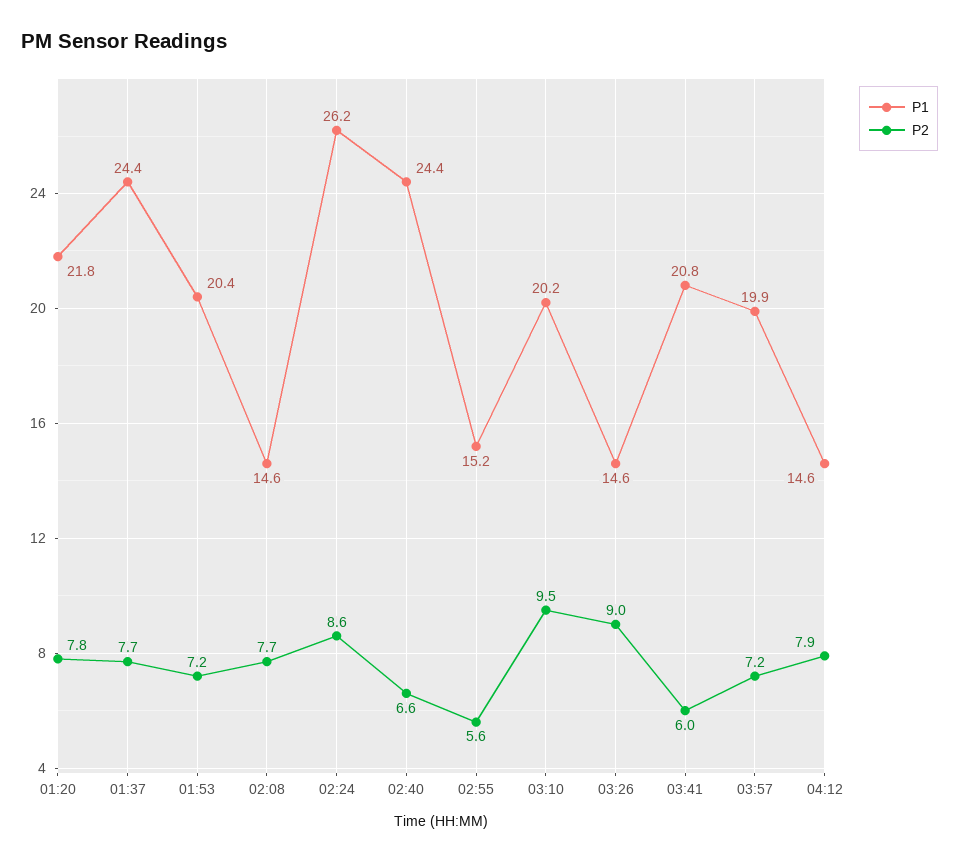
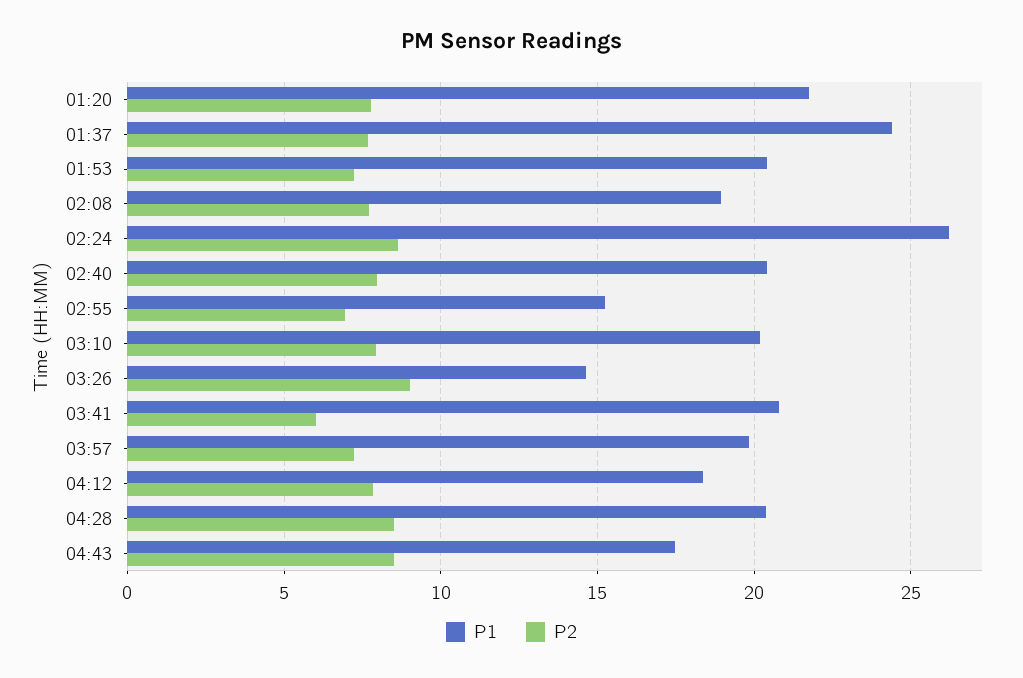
P1, 02:08: 14.6 -> 19
P1, 02:40: 24.4 -> 20.5
P2, 02:40: 6.6 -> 8
P2, 02:55: 5.6 -> 7
P2, 03:10: 9.5 -> 8
P1, 04:12: 14.6 -> 18.5
P1, 04:28: none -> 20.5
P2, 04:28: none -> 8.5
P1, 04:43: none -> 17.5
P2, 04:43: none -> 8.5

